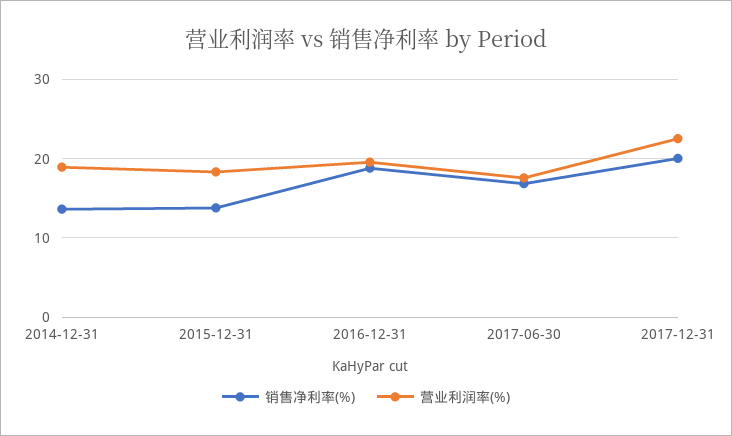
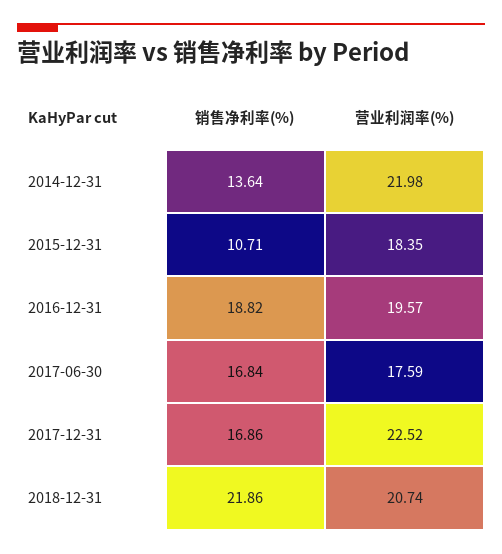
营业利润率(%), 2014-12-31: 19 -> 21.98
销售净利率(%), 2015-12-31: 14 -> 10.71
销售净利率(%), 2017-12-31: 20 -> 16.86
销售净利率(%), 2018-12-31: none -> 21.86
营业利润率(%), 2018-12-31: none -> 20.74

